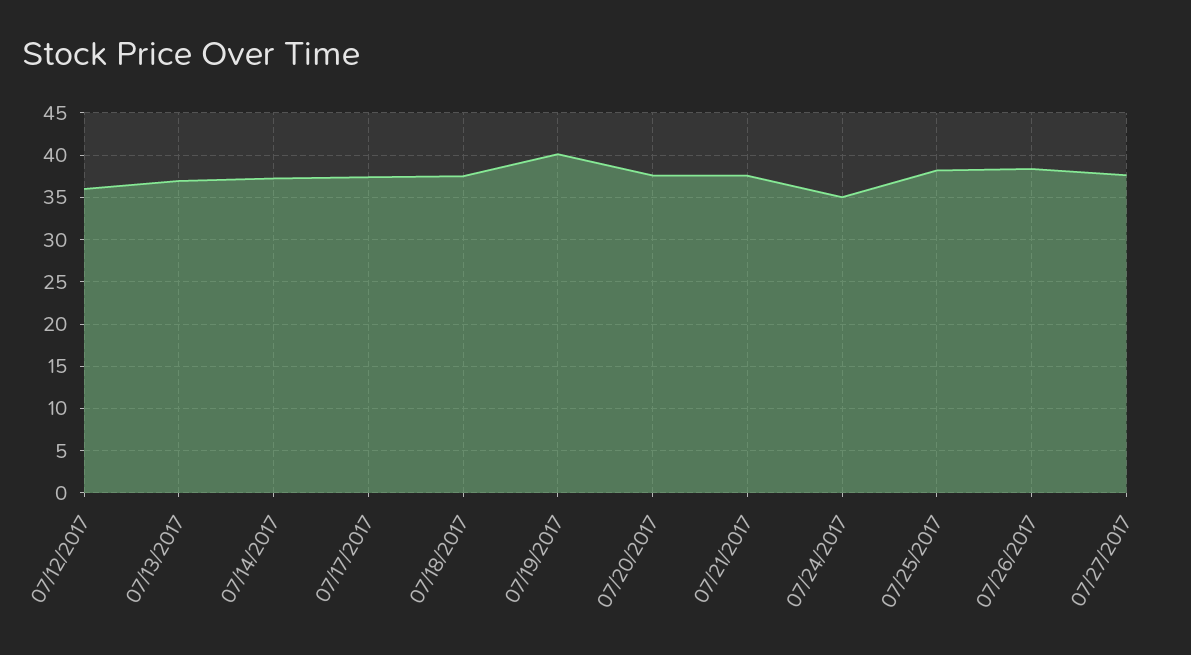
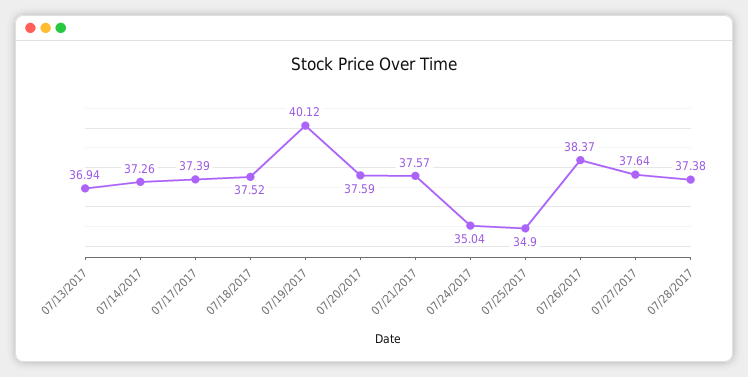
07/12/2017: 36 -> none
07/25/2017: 38 -> 34.9
07/28/2017: none -> 37.38

